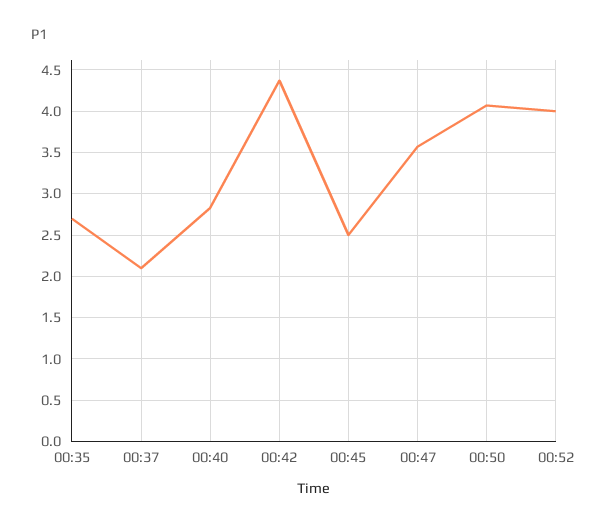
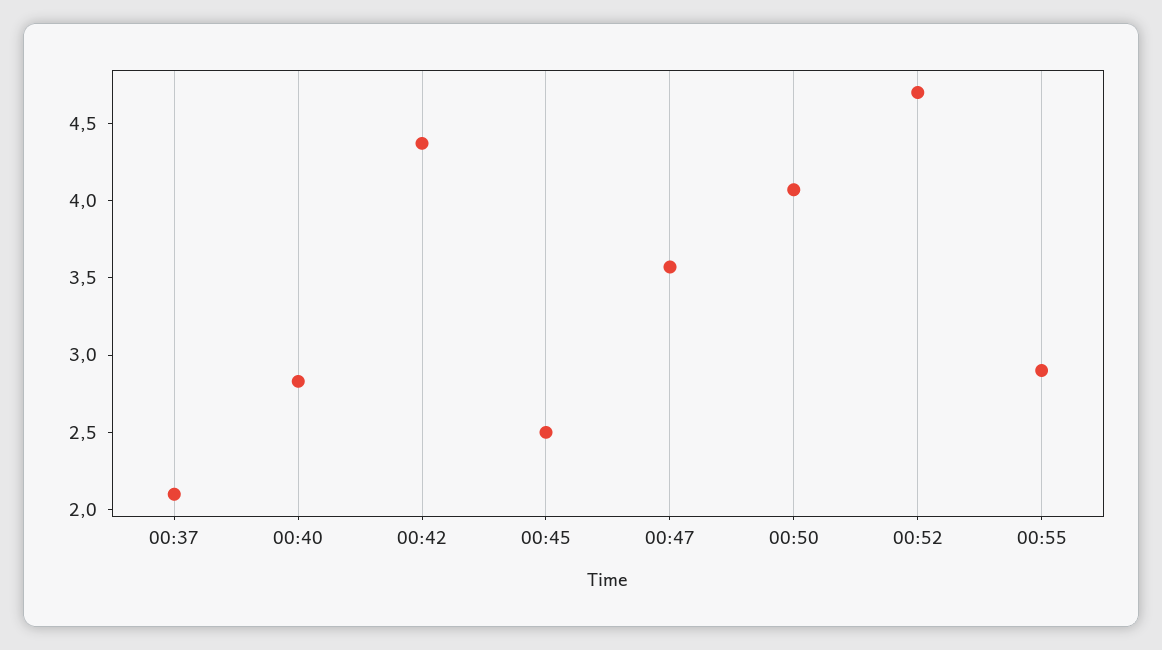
00:35: 2.7 -> none
00:52: 4 -> 4.7
00:55: none -> 2.9

